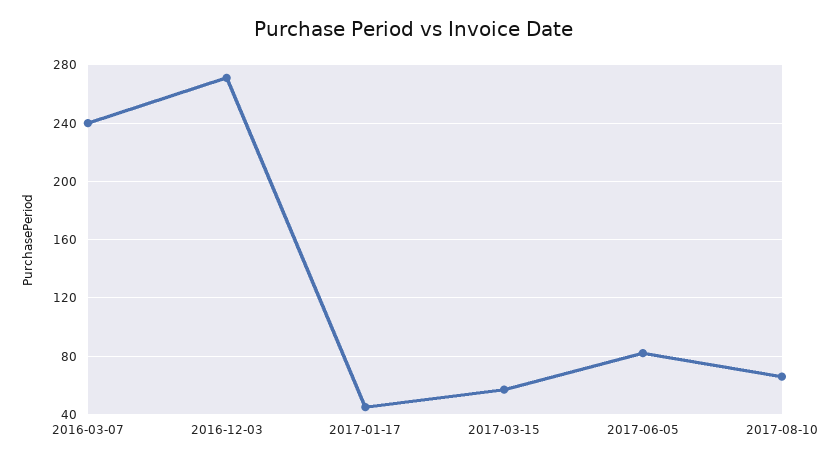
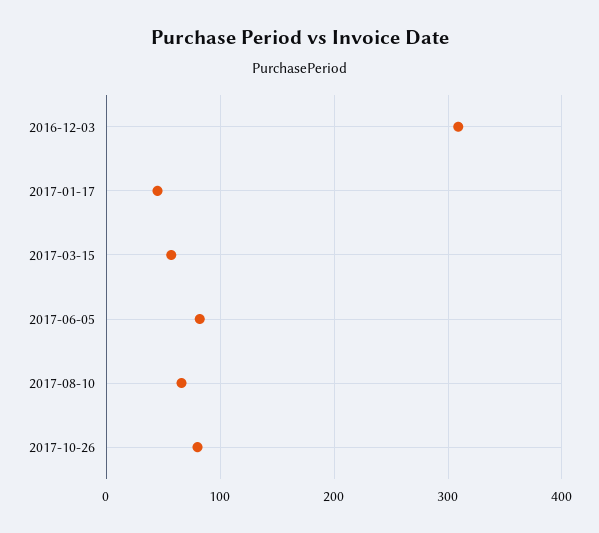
2016-03-07: 240 -> none
2016-12-03: 270 -> 310
2017-10-26: none -> 80

